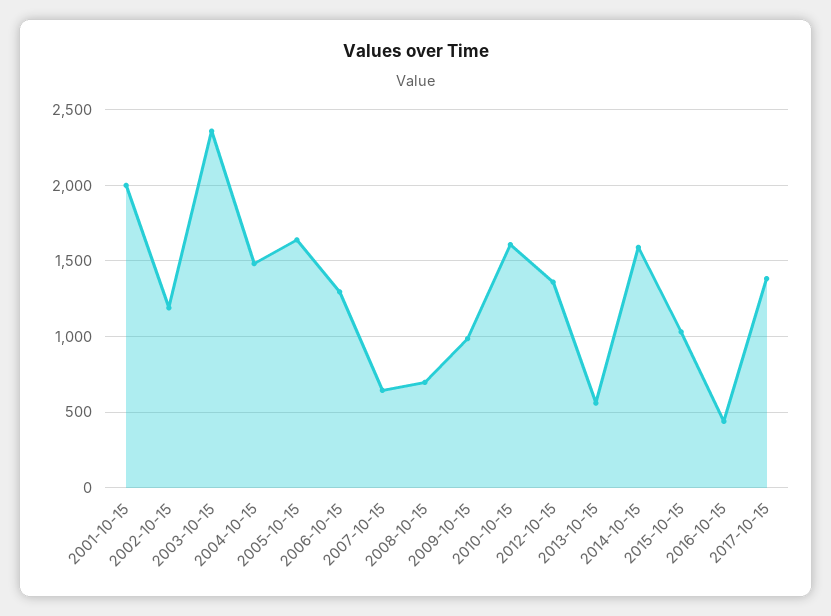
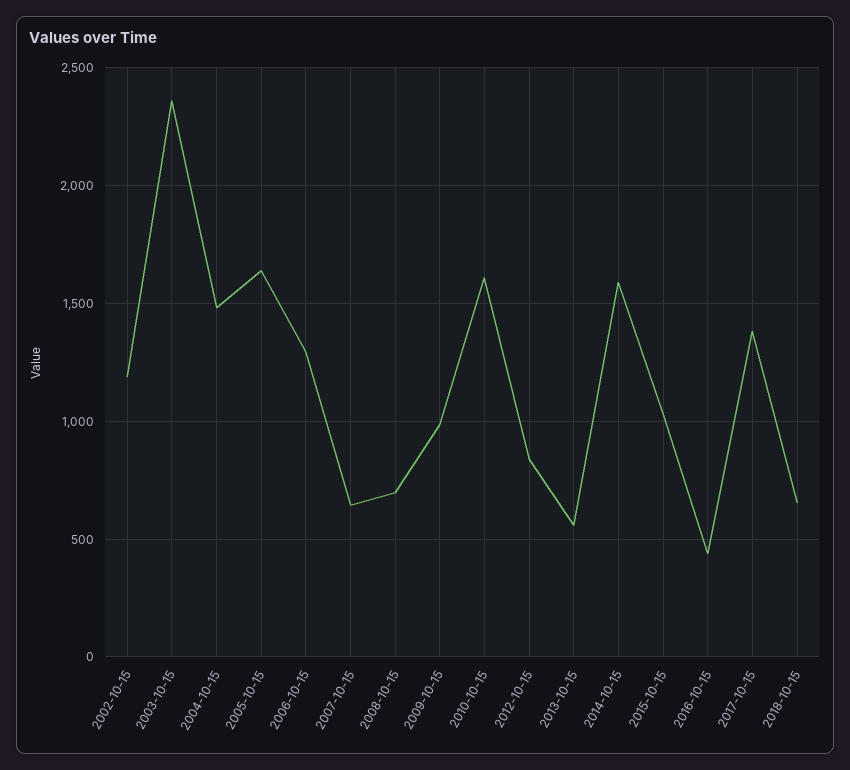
2001-10-15: 2000 -> none
2012-10-15: 1350 -> 850
2018-10-15: none -> 650

